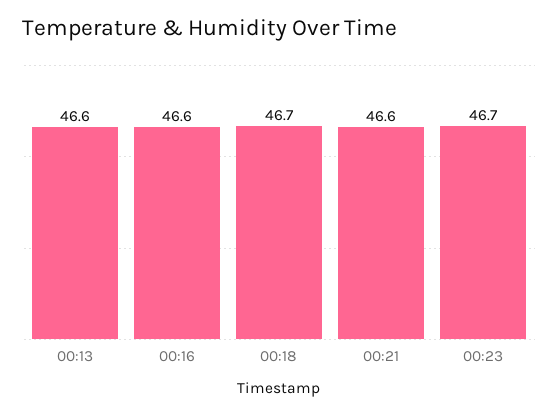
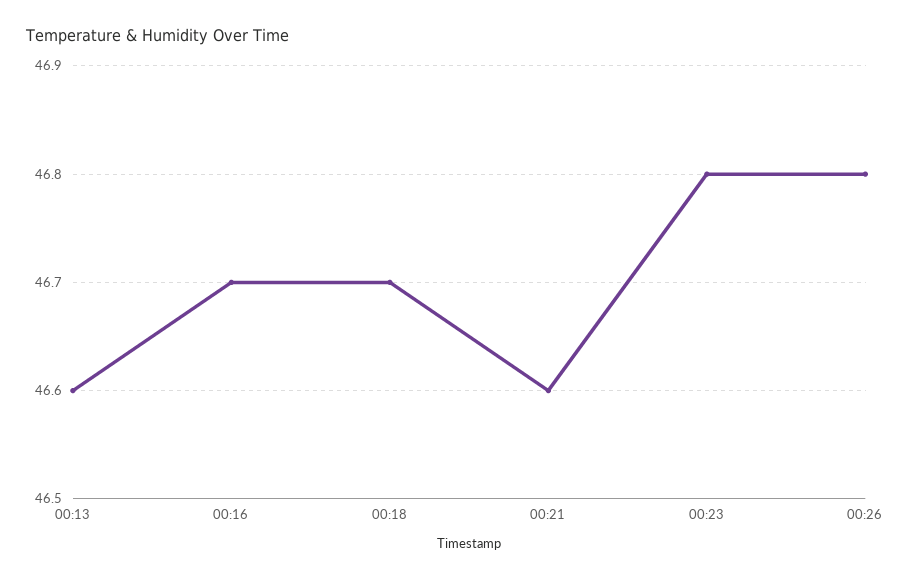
00:16: 46.6 -> 46.7
00:23: 46.7 -> 46.8
00:26: none -> 46.8

